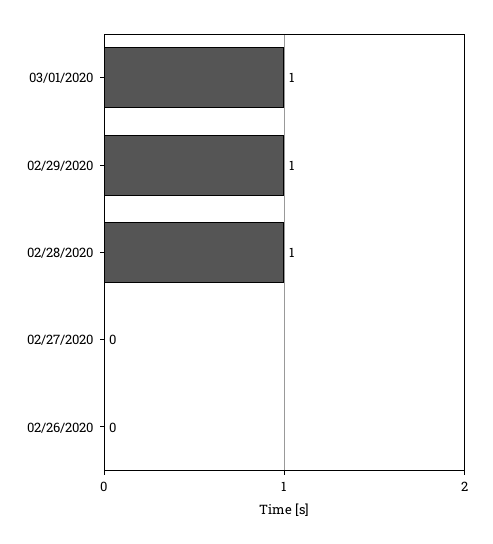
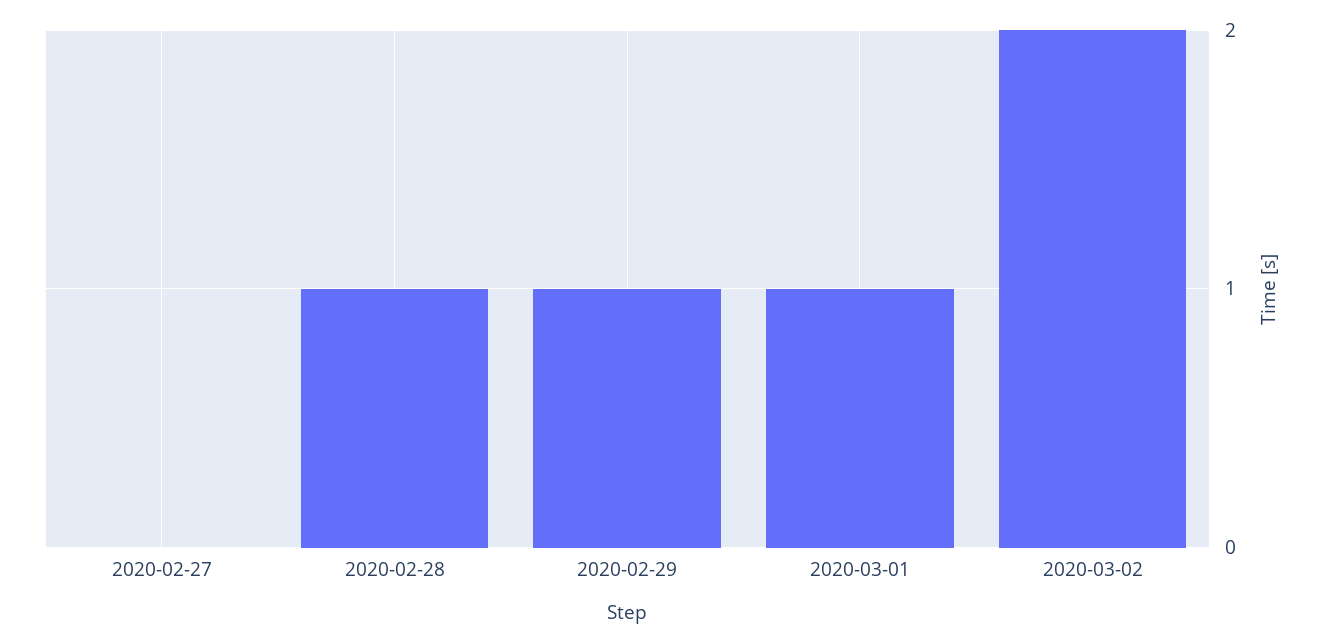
02/26/2020: 0 -> none
2020-03-02: none -> 2

